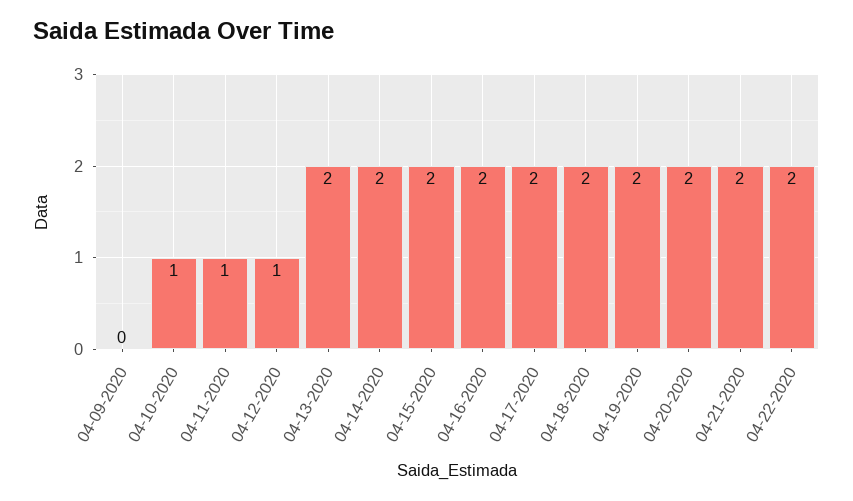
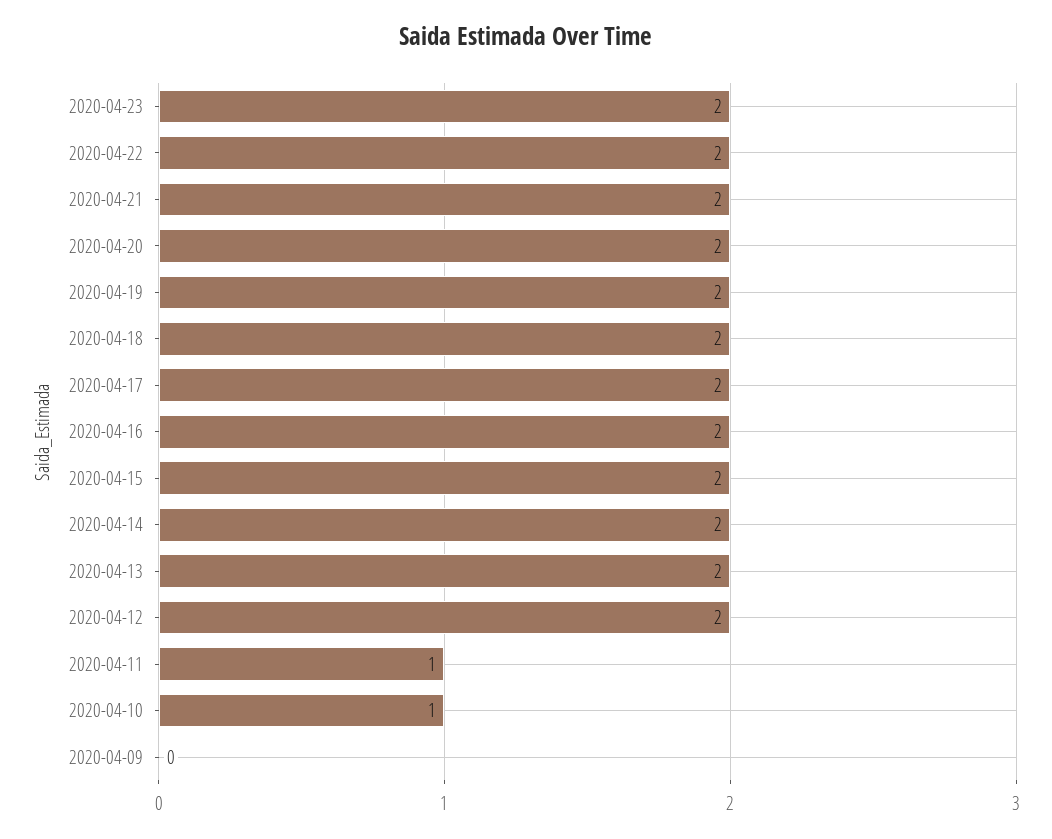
04-12-2020: 1 -> 2
2020-04-23: none -> 2

